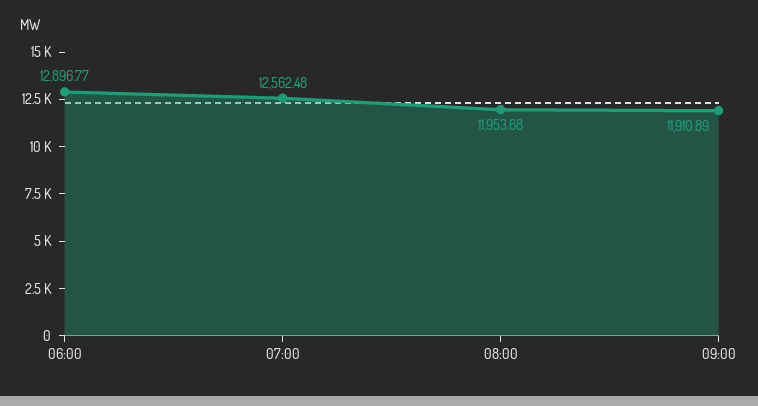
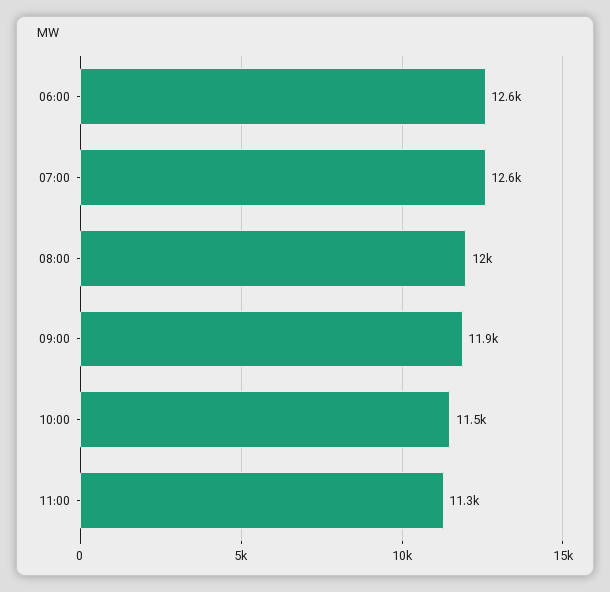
06:00: 12896.77 -> 12600
10:00: none -> 11500
11:00: none -> 11300

